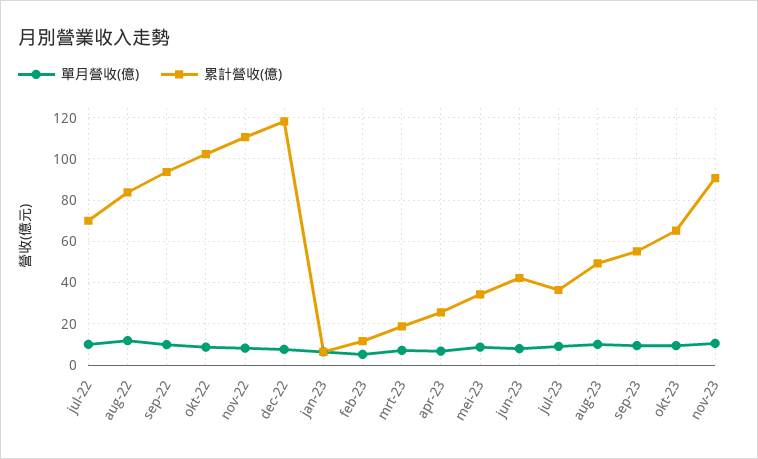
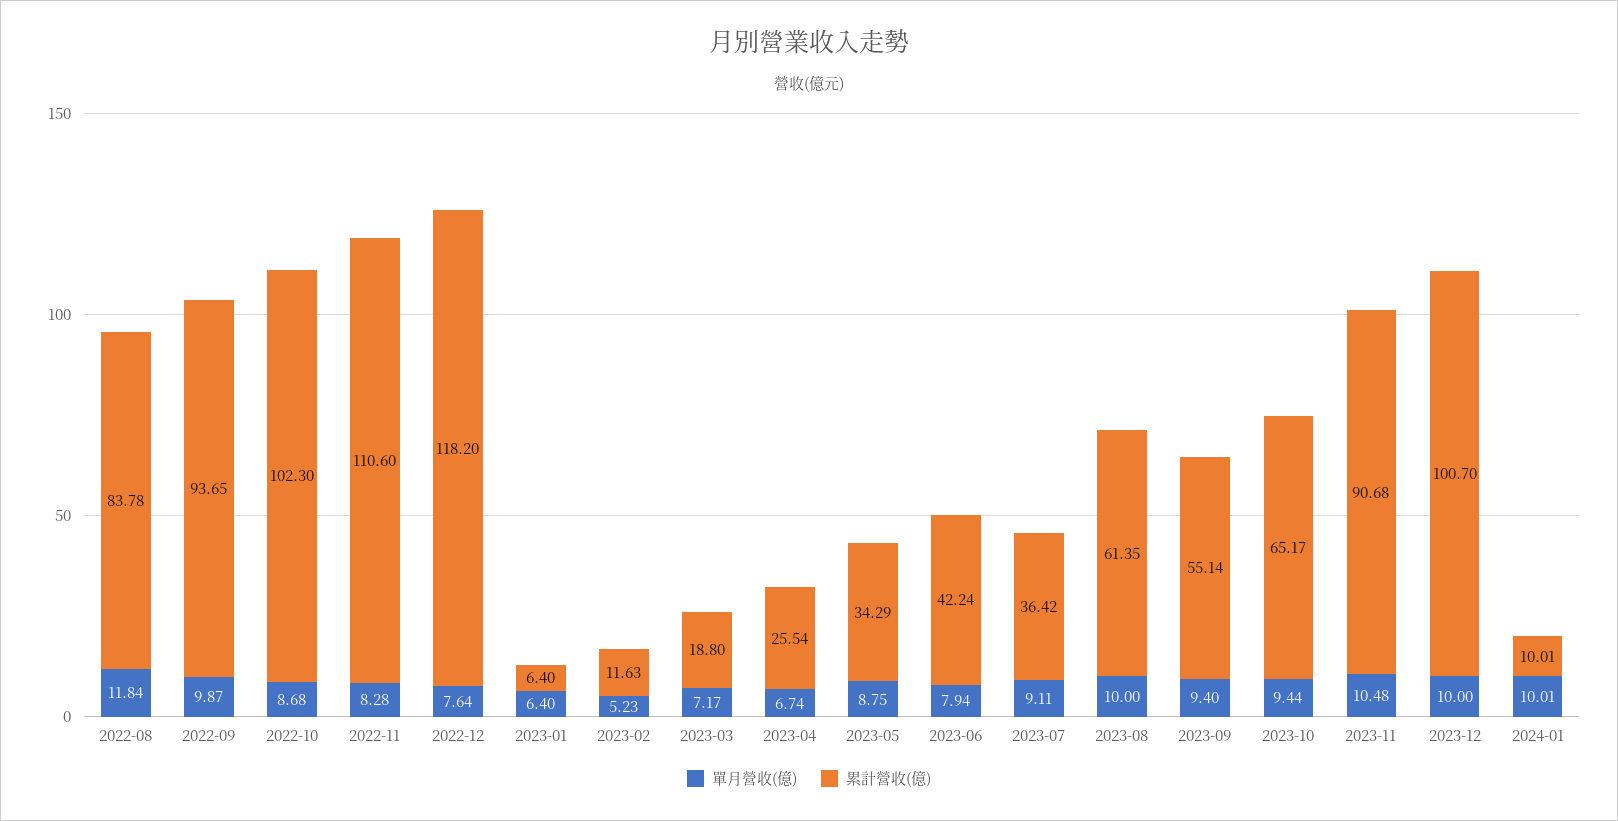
單月營收(億), jul-22: 10 -> none
累計營收(億), jul-22: 70 -> none
累計營收(億), aug-23: 50 -> 61.35
單月營收(億), 2023-12: none -> 10
累計營收(億), 2023-12: none -> 100.7
單月營收(億), 2024-01: none -> 10.01
累計營收(億), 2024-01: none -> 10.01

